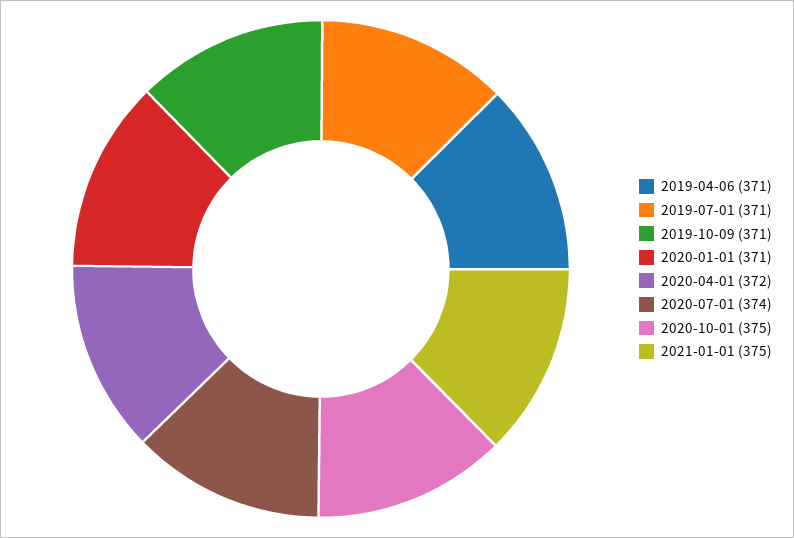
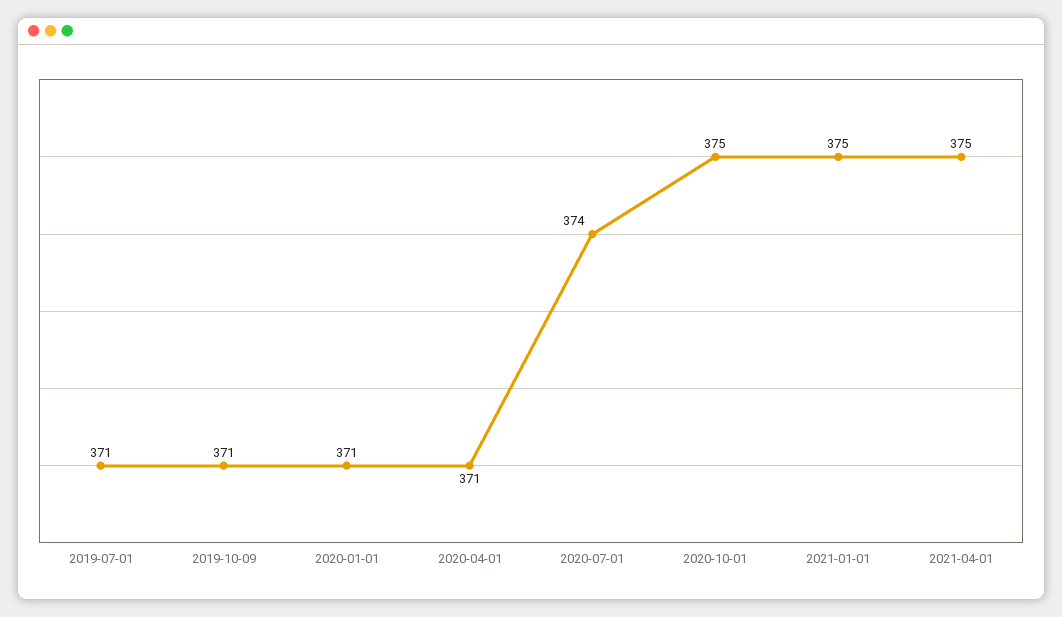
2019-04-06: 371 -> none
2020-04-01: 372 -> 371
2021-04-01: none -> 375

